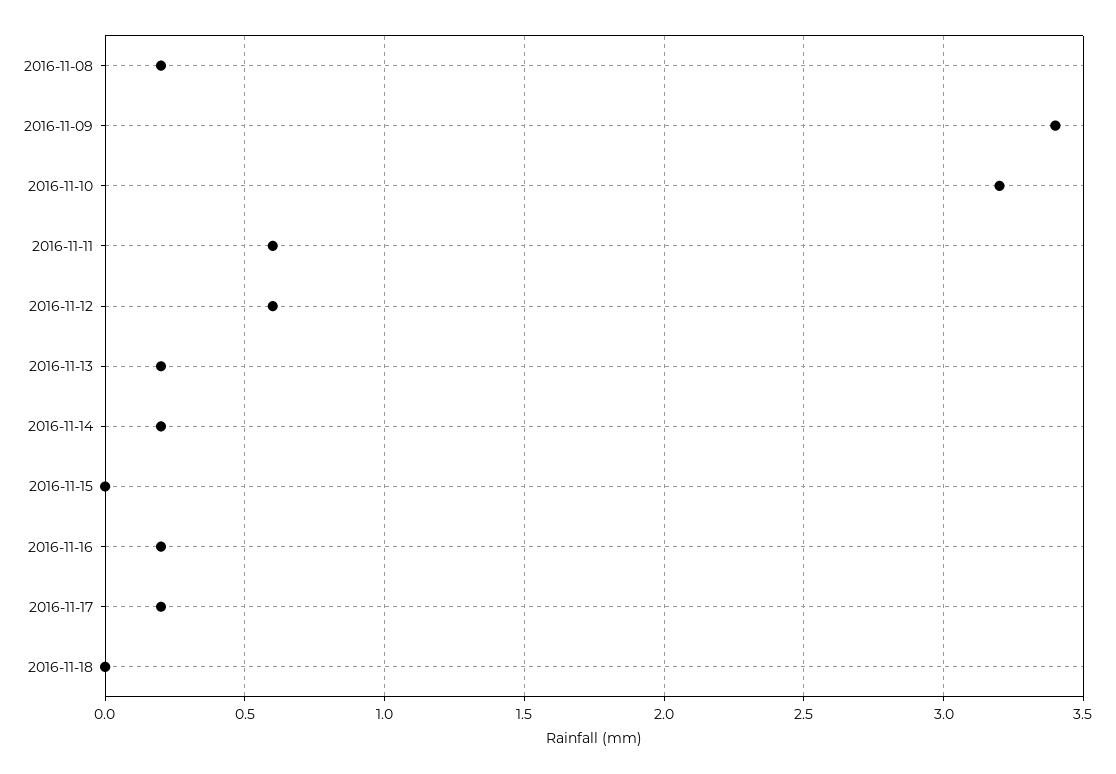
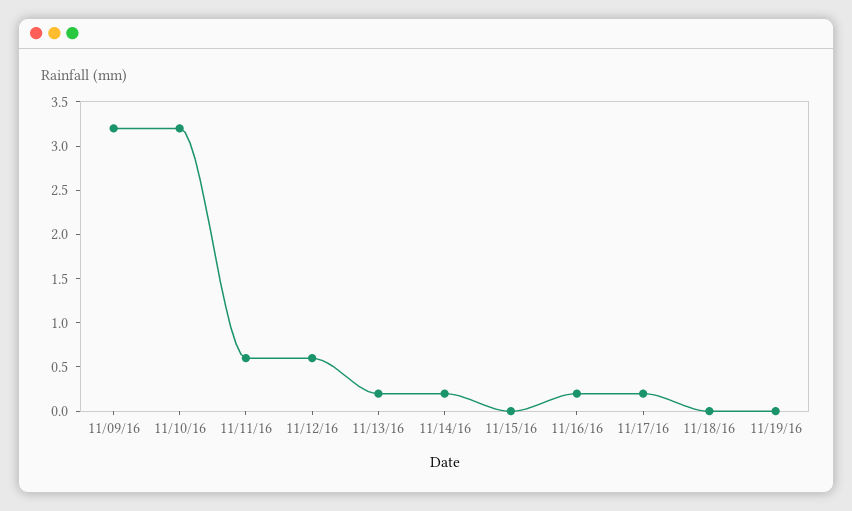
2016-11-08: 0.2 -> none
2016-11-09: 3.4 -> 3.2
11/19/16: none -> 0

